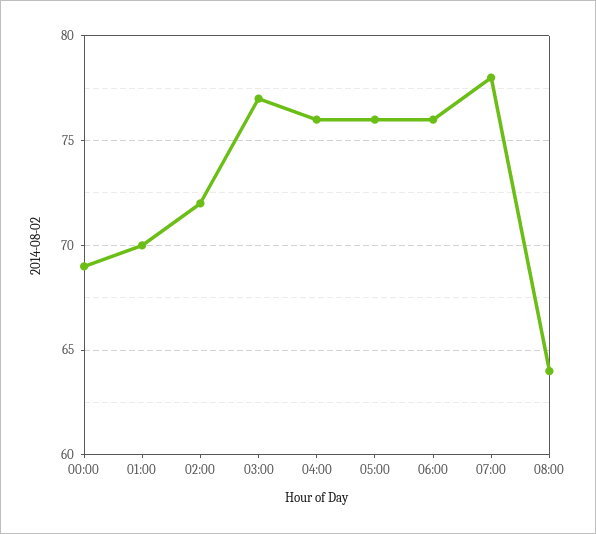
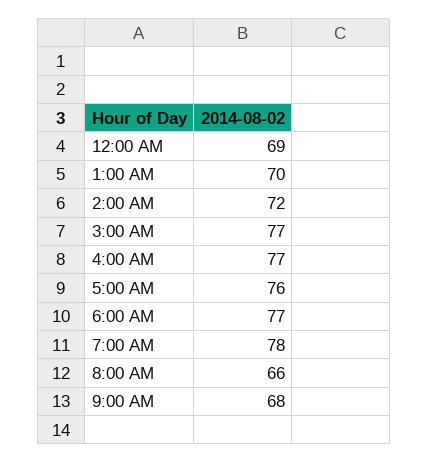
04:00: 76 -> 77
06:00: 76 -> 77
08:00: 64 -> 66
9:00 AM: none -> 68

